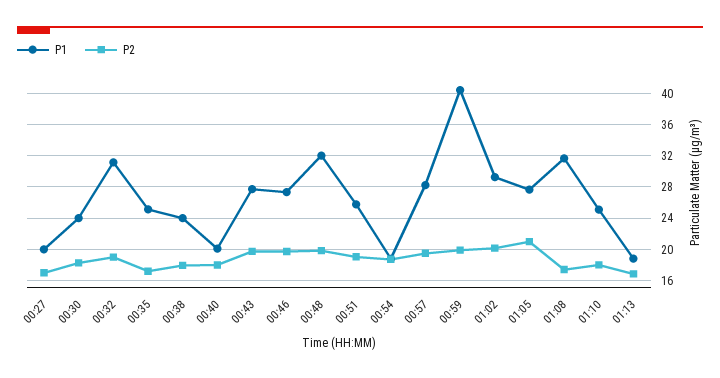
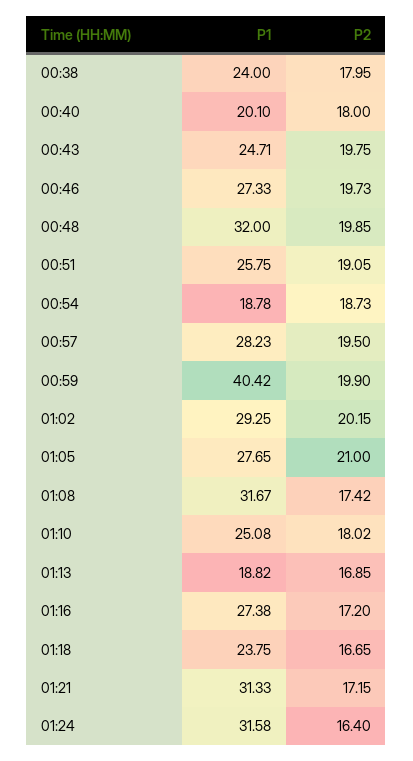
P1, 00:27: 20 -> none
P2, 00:27: 17 -> none
P1, 00:30: 24 -> none
P2, 00:30: 18 -> none
P1, 00:32: 31 -> none
P2, 00:32: 19 -> none
P1, 00:35: 25 -> none
P2, 00:35: 17 -> none
P1, 00:43: 28 -> 24.71
P1, 01:16: none -> 27.38
P2, 01:16: none -> 17.2
P1, 01:18: none -> 23.75
P2, 01:18: none -> 16.65
P1, 01:21: none -> 31.33
P2, 01:21: none -> 17.15
P1, 01:24: none -> 31.58
P2, 01:24: none -> 16.4

